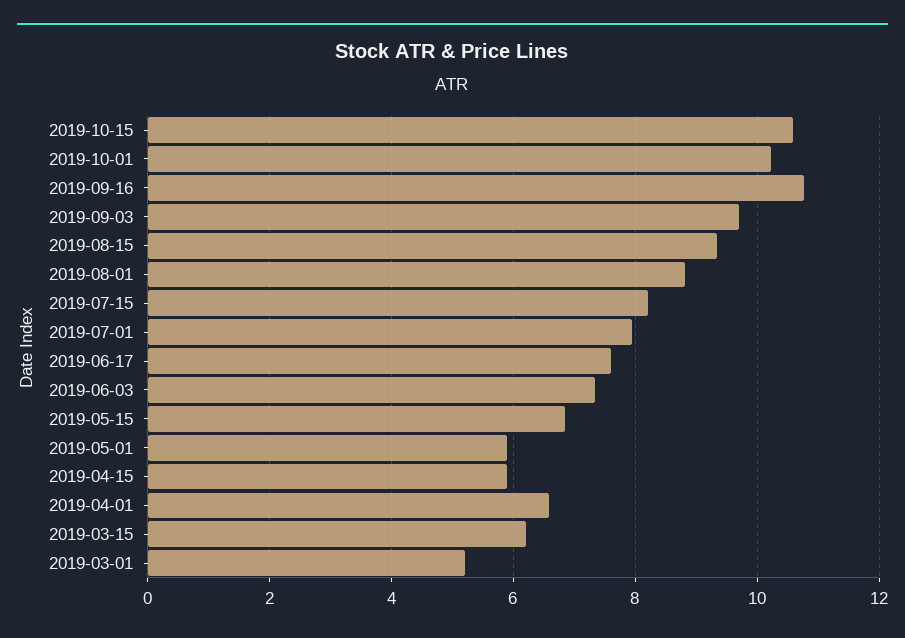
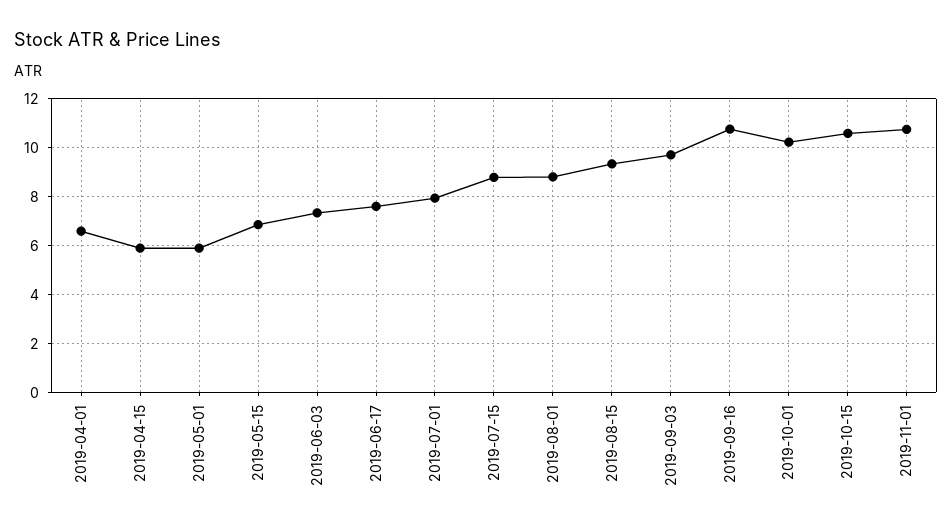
2019-07-15: 8.2 -> 8.75
2019-03-15: 6.2 -> none
2019-03-01: 5.2 -> none
2019-11-01: none -> 10.75

